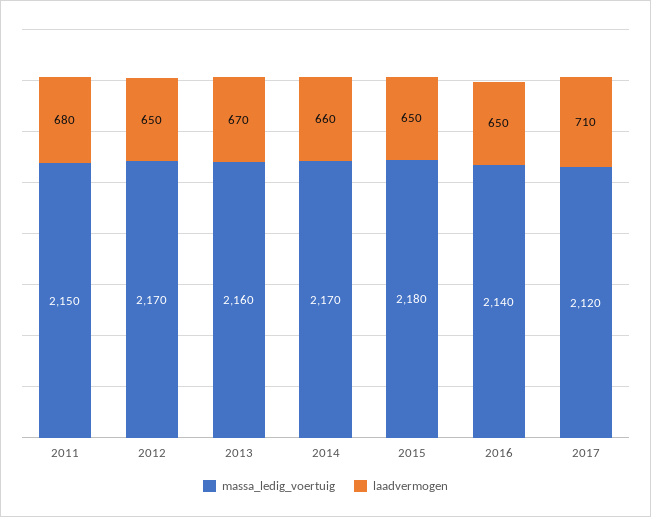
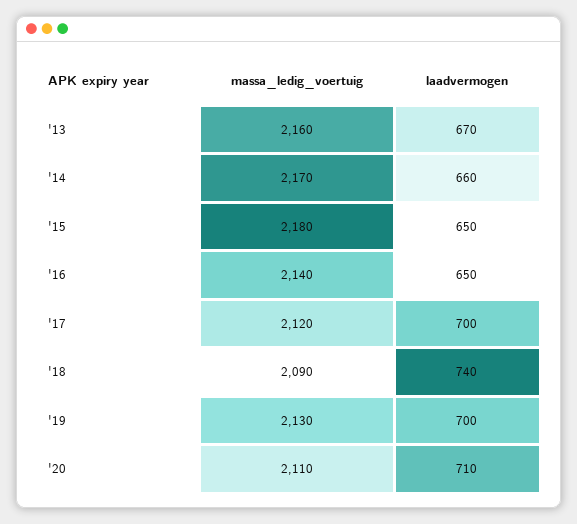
massa_ledig_voertuig, 2011: 2150 -> none
laadvermogen, 2011: 680 -> none
massa_ledig_voertuig, 2012: 2170 -> none
laadvermogen, 2012: 650 -> none
laadvermogen, 2017: 710 -> 700
massa_ledig_voertuig, '18: none -> 2090
laadvermogen, '18: none -> 740
massa_ledig_voertuig, '19: none -> 2130
laadvermogen, '19: none -> 700
massa_ledig_voertuig, '20: none -> 2110
laadvermogen, '20: none -> 710

